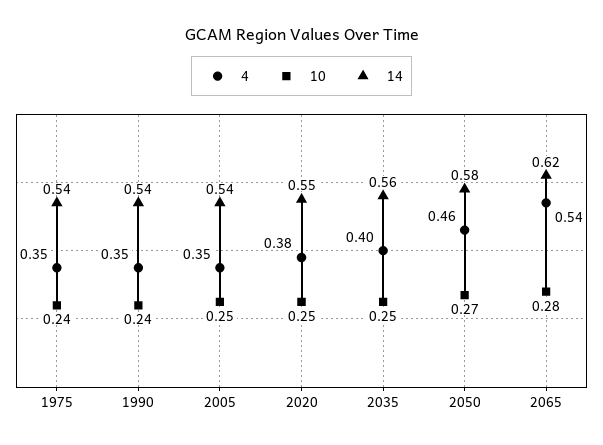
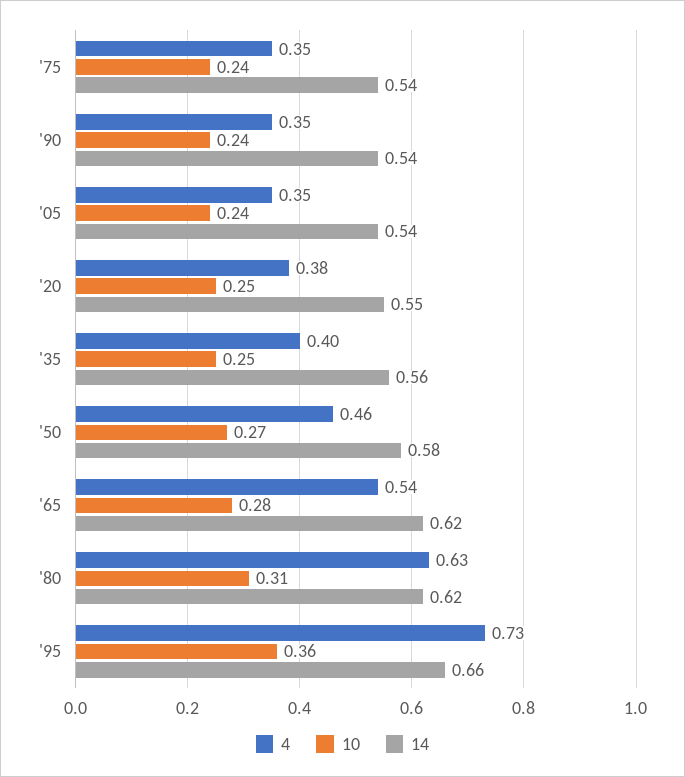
10, 2005: 0.25 -> 0.24
4, '80: none -> 0.63
10, '80: none -> 0.31
14, '80: none -> 0.62
4, '95: none -> 0.73
10, '95: none -> 0.36
14, '95: none -> 0.66

